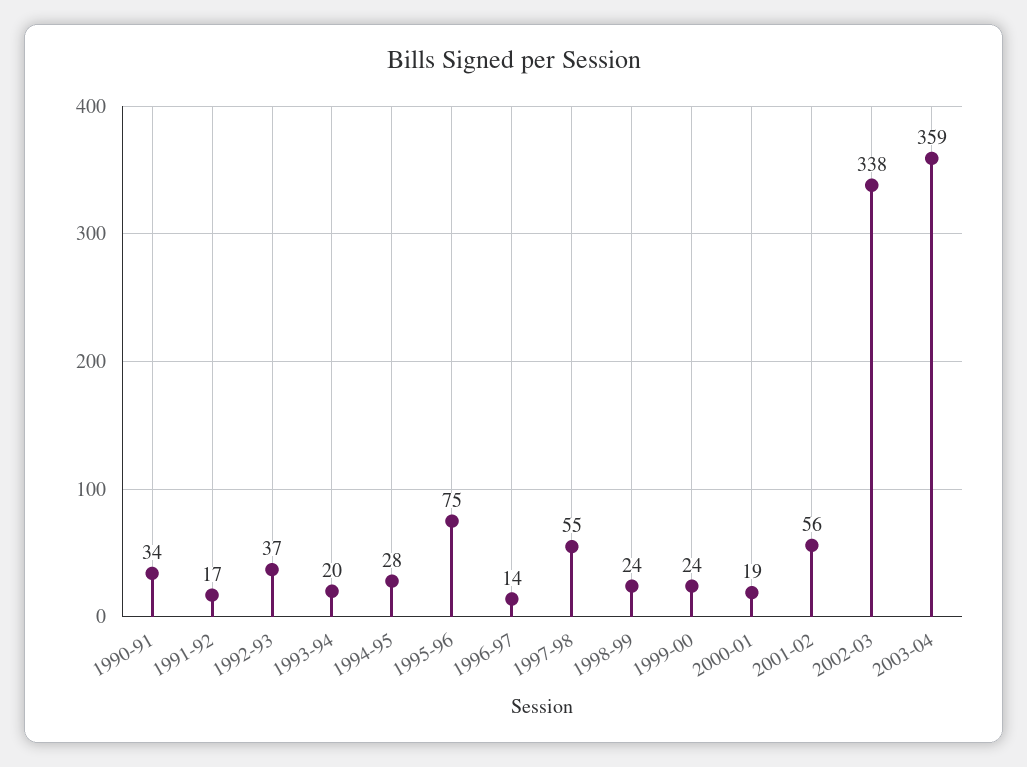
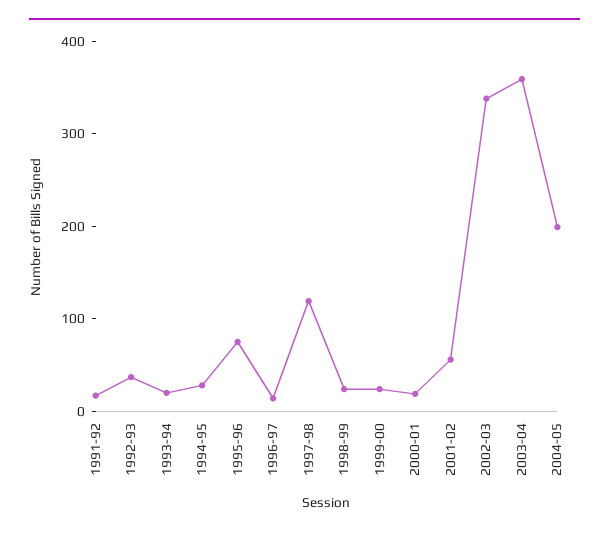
1990-91: 34 -> none
1997-98: 55 -> 120
2004-05: none -> 200

